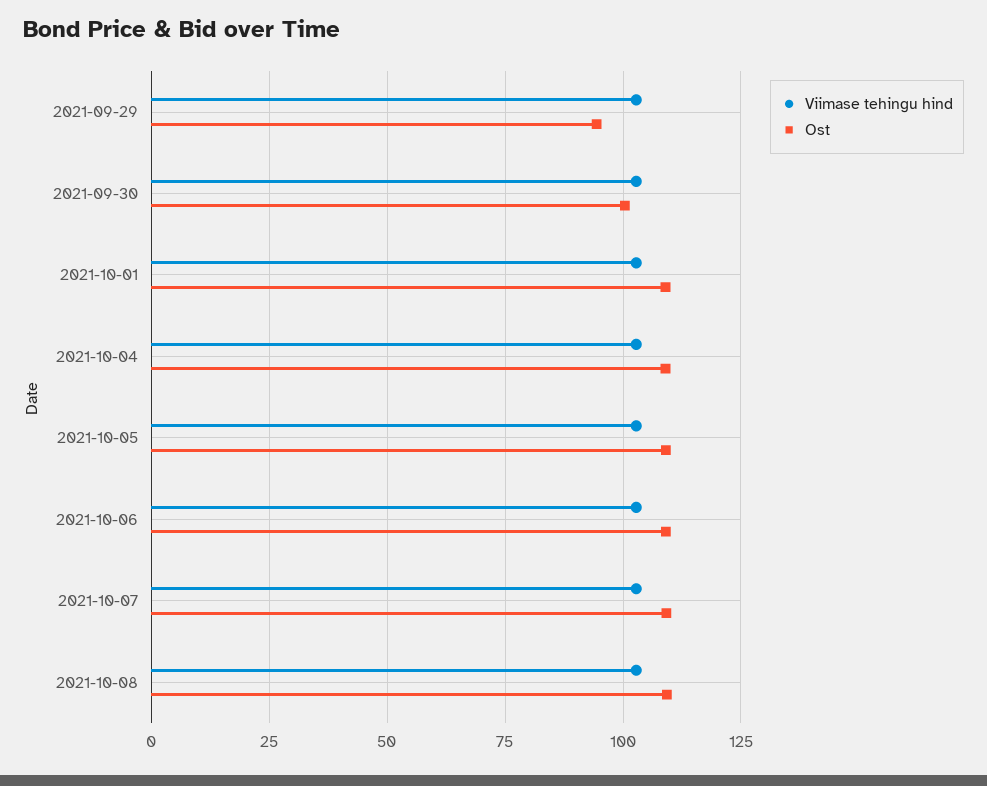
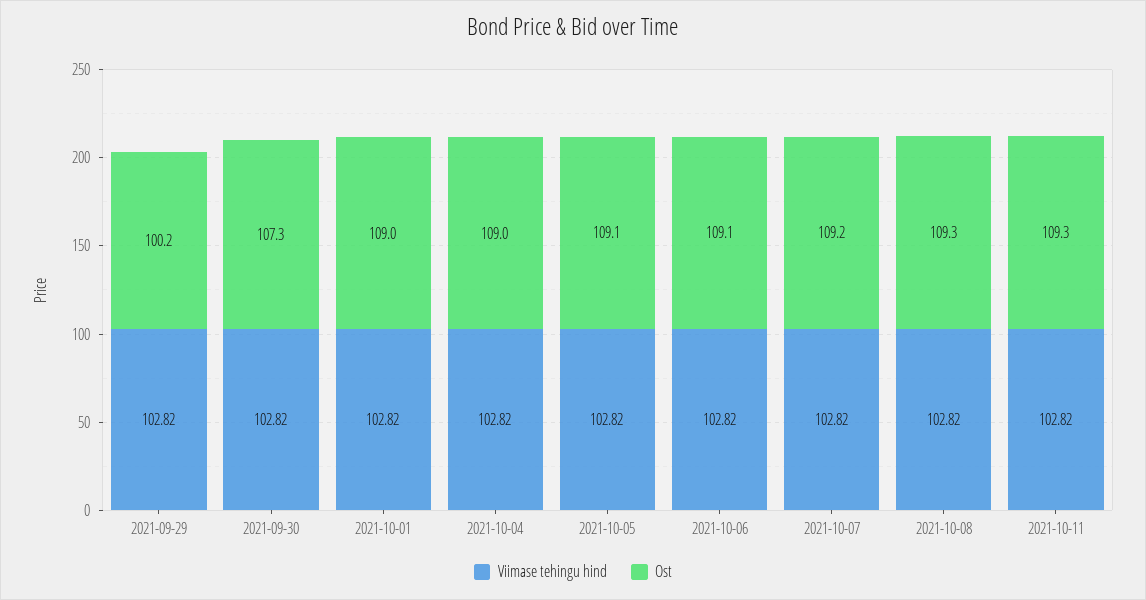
Ost, 2021-09-29: 95 -> 100.2
Ost, 2021-09-30: 100 -> 107.3
Viimase tehingu hind, 2021-10-11: none -> 102.82
Ost, 2021-10-11: none -> 109.3

